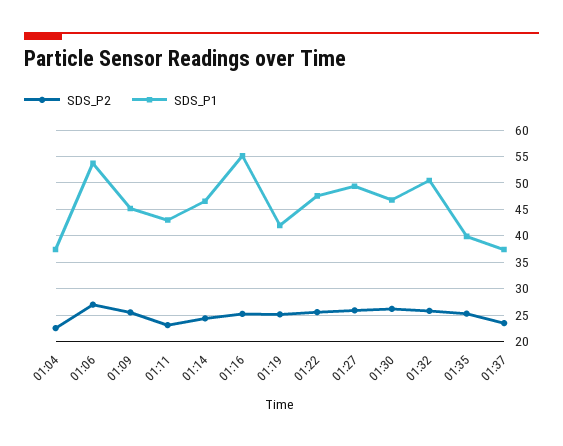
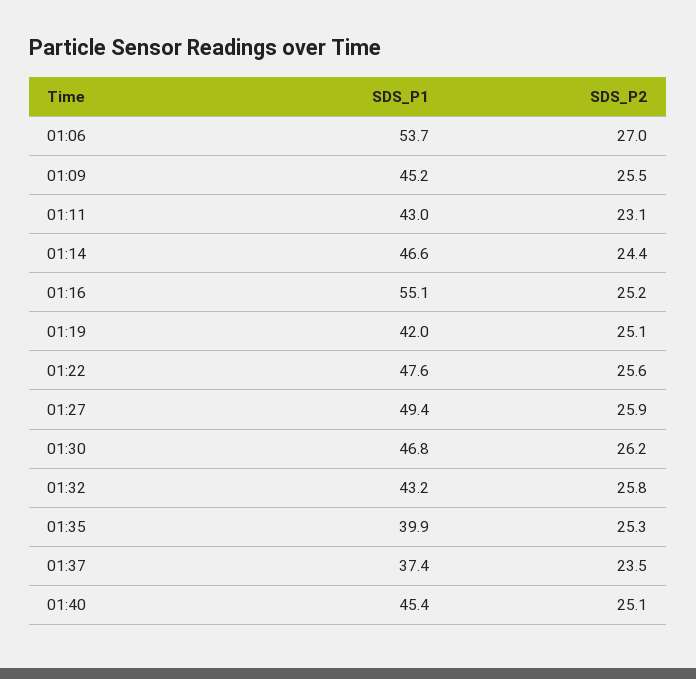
SDS_P2, 01:04: 22.5 -> none
SDS_P1, 01:04: 37.5 -> none
SDS_P1, 01:32: 50 -> 43.2
SDS_P1, 01:40: none -> 45.4
SDS_P2, 01:40: none -> 25.1

